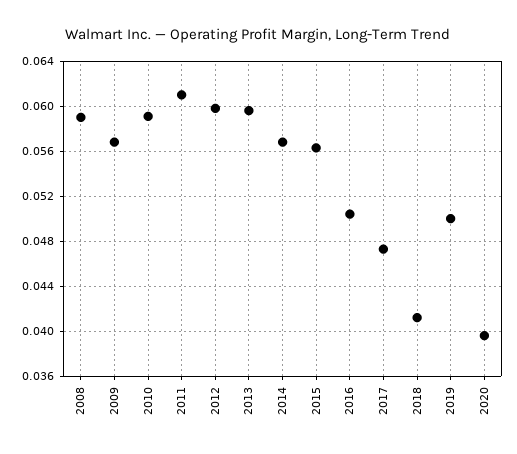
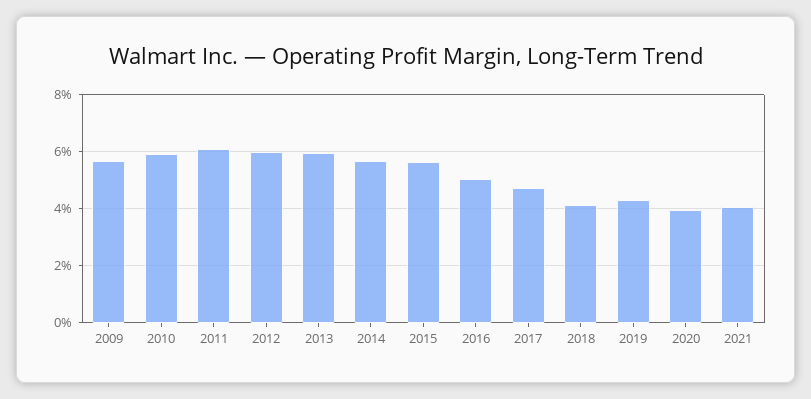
2008: 0.059 -> none
2019: 0.05 -> 0.0425
2021: none -> 0.04

